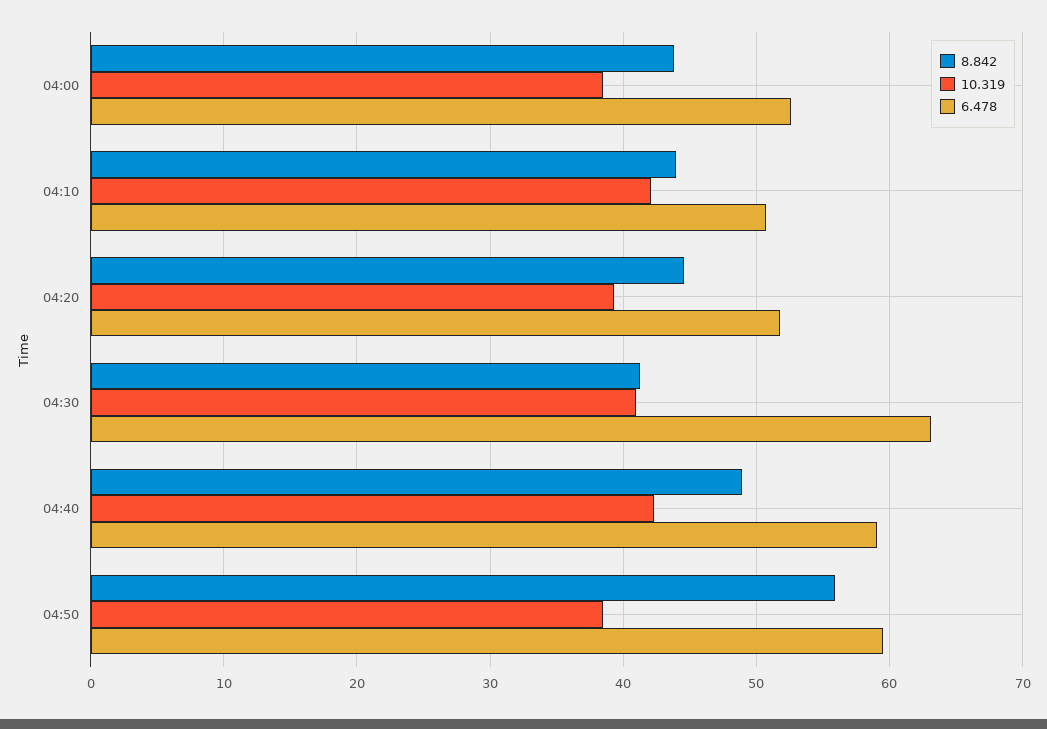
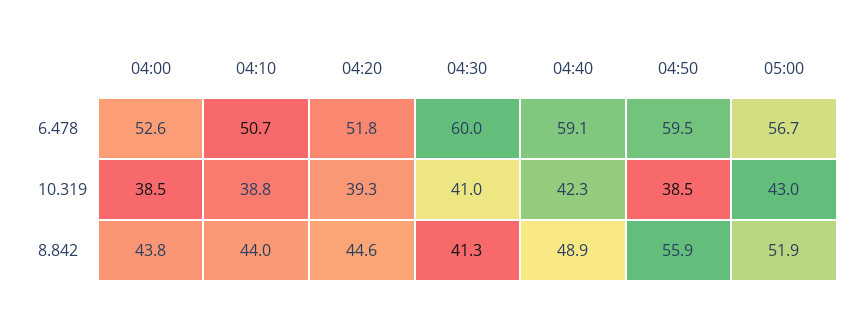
10.319, 04:10: 42 -> 38.8
6.478, 04:30: 63 -> 60
6.478, 05:00: none -> 56.7
10.319, 05:00: none -> 43
8.842, 05:00: none -> 51.9

